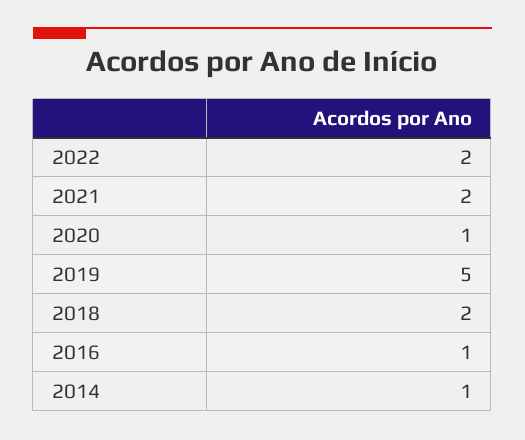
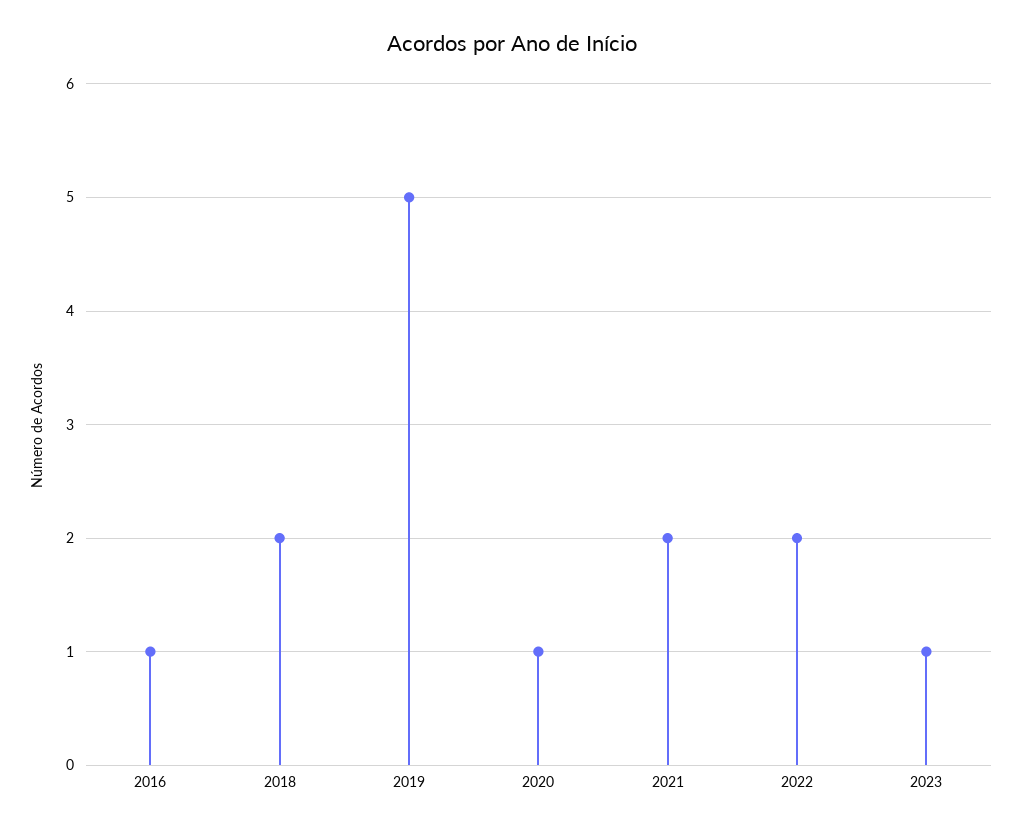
2014: 1 -> none
2023: none -> 1

